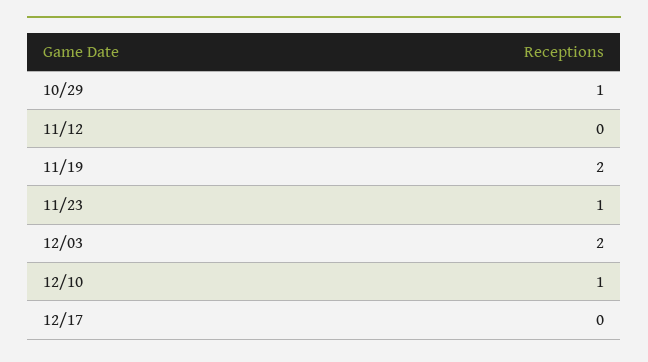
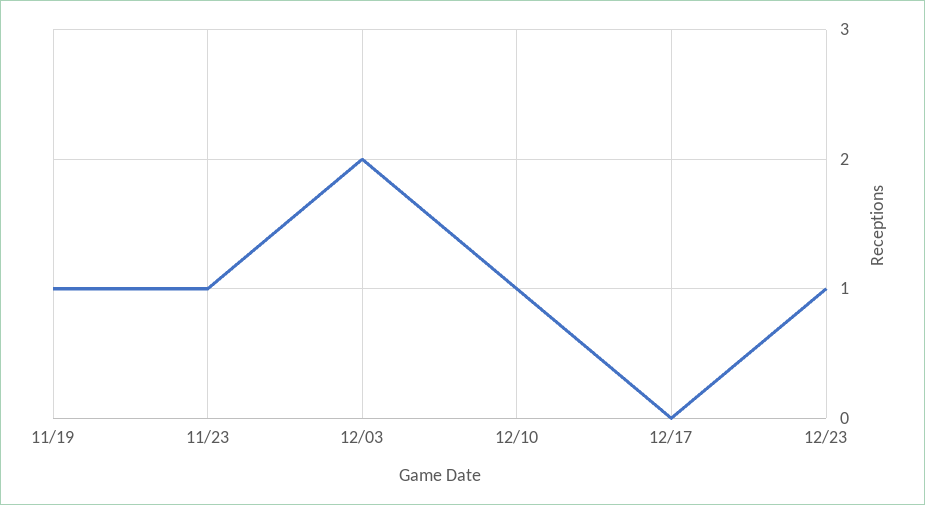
10/29: 1 -> none
11/12: 0 -> none
11/19: 2 -> 1
12/23: none -> 1

